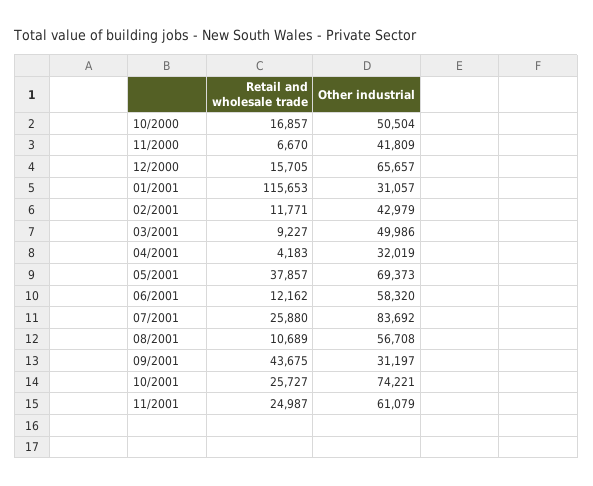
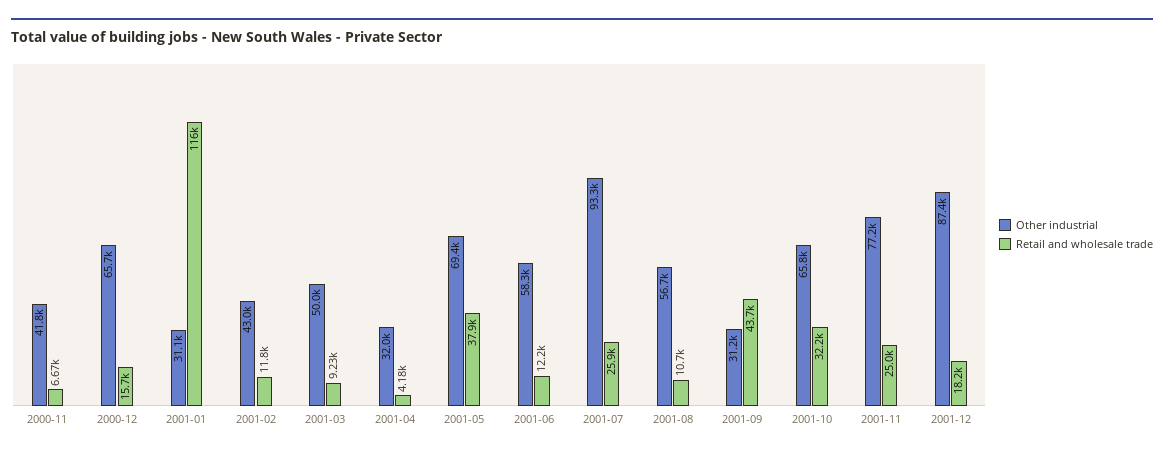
Retail and wholesale trade, 10/2000: 16857 -> none
Other industrial, 10/2000: 50504 -> none
Other industrial, 07/2001: 83692 -> 93300
Retail and wholesale trade, 10/2001: 25727 -> 32200
Other industrial, 10/2001: 74221 -> 65800
Other industrial, 11/2001: 61079 -> 77200
Other industrial, 2001-12: none -> 87400
Retail and wholesale trade, 2001-12: none -> 18200

